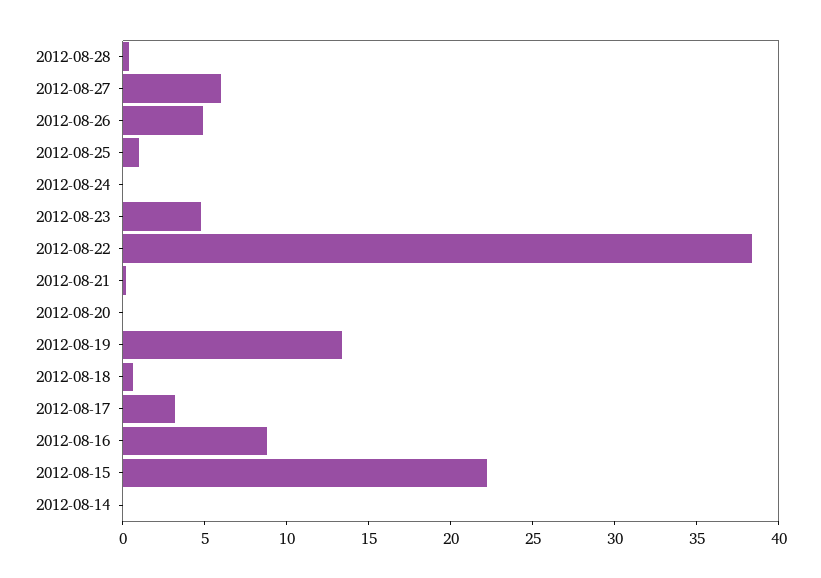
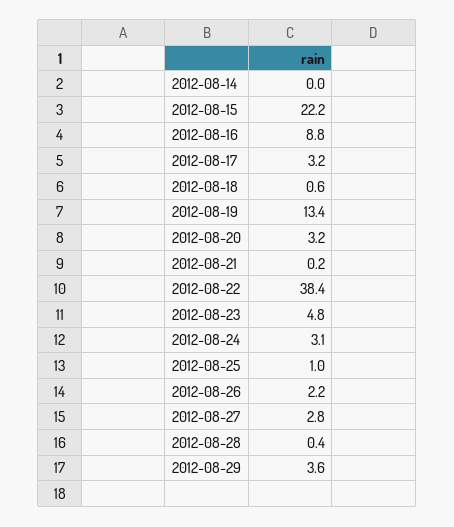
2012-08-27: 6 -> 2.8
2012-08-26: 5 -> 2.2
2012-08-24: 0 -> 3.1
2012-08-20: 0 -> 3.2
2012-08-29: none -> 3.6

